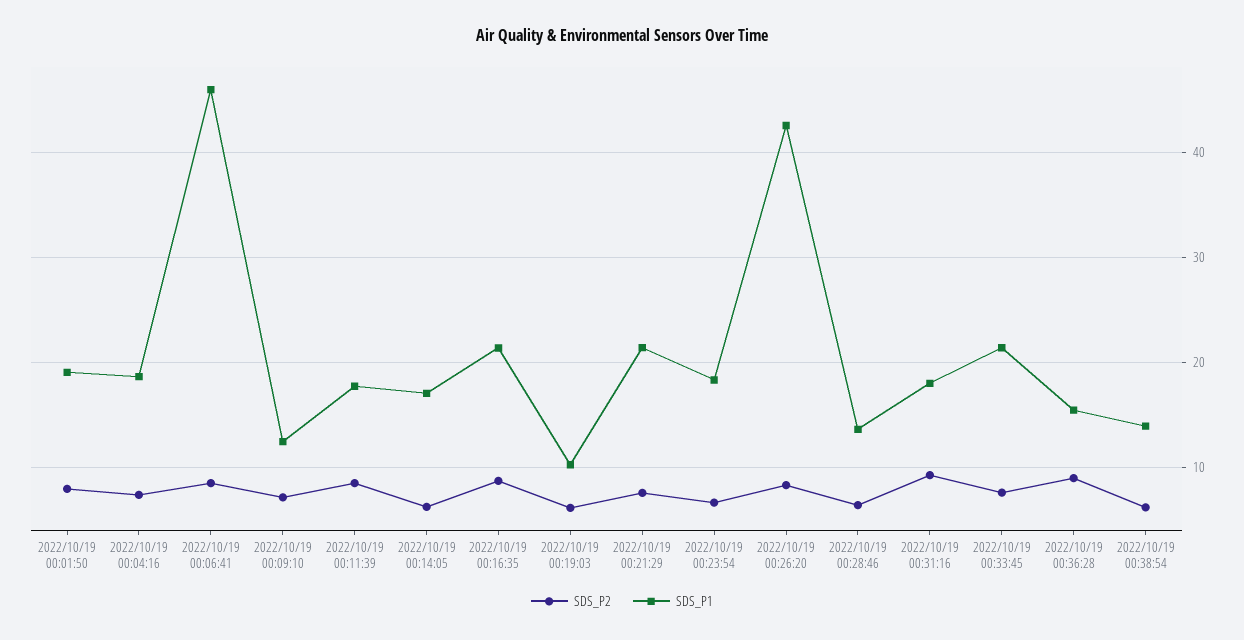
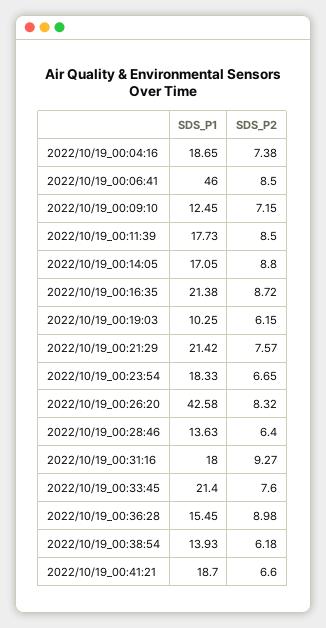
SDS_P2, 2022/10/19 00:01:50: 8 -> none
SDS_P1, 2022/10/19 00:01:50: 19 -> none
SDS_P2, 2022/10/19 00:14:05: 6 -> 8.8
SDS_P1, 2022/10/19_00:41:21: none -> 18.7
SDS_P2, 2022/10/19_00:41:21: none -> 6.6

